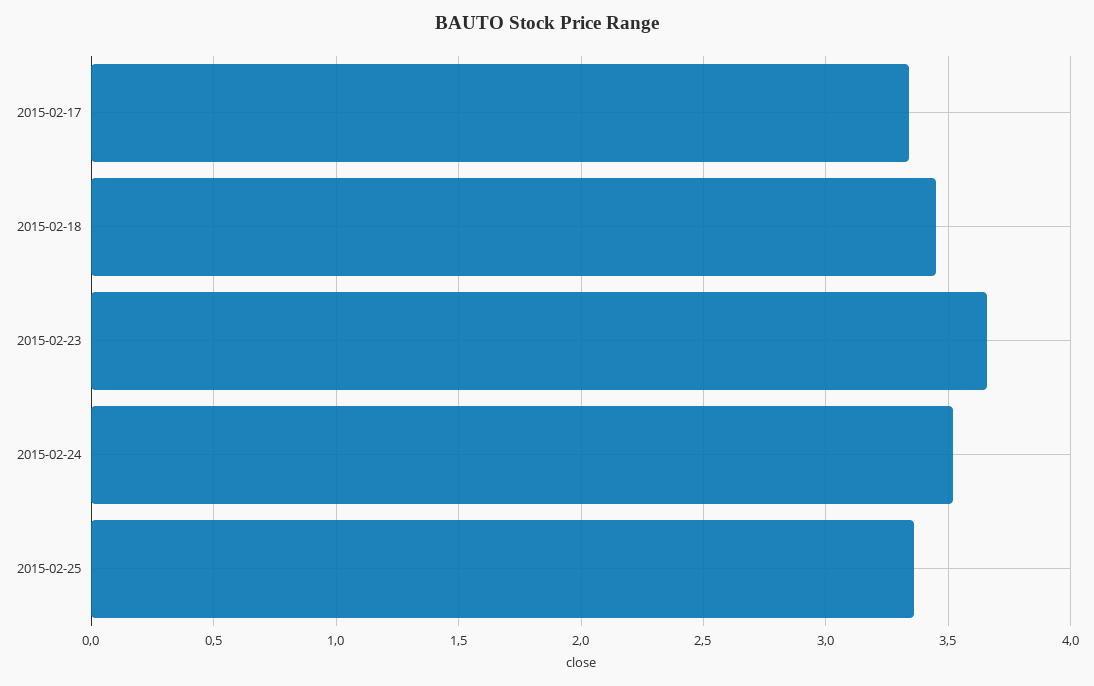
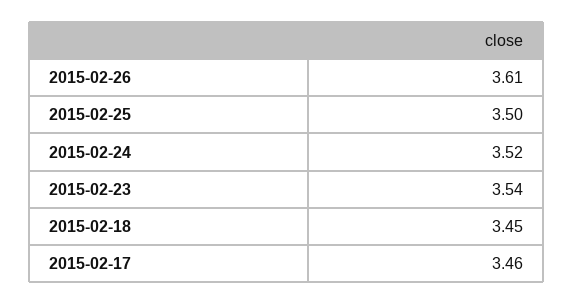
2015-02-17: 3.35 -> 3.46
2015-02-23: 3.65 -> 3.54
2015-02-25: 3.35 -> 3.5
2015-02-26: none -> 3.61

